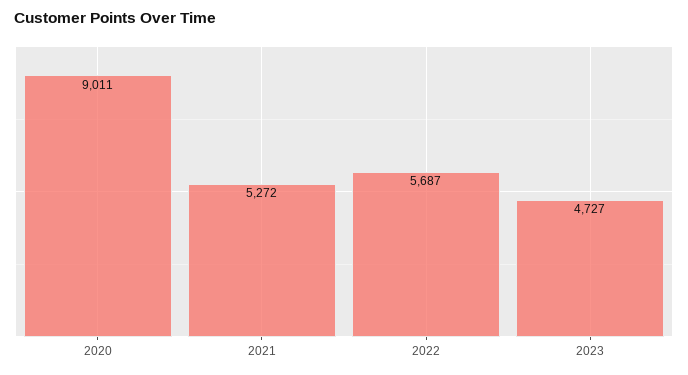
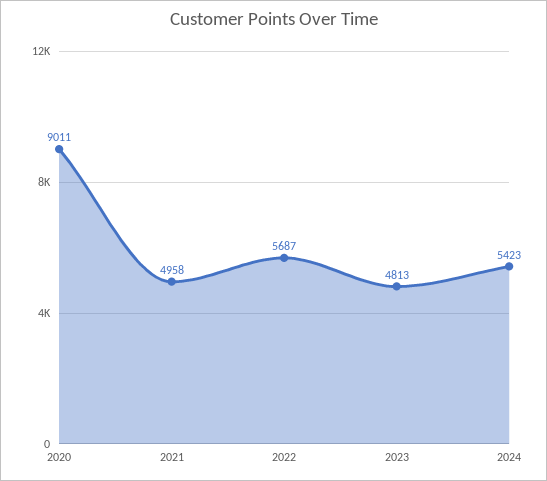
2021: 5272 -> 4958
2023: 4727 -> 4813
2024: none -> 5423

